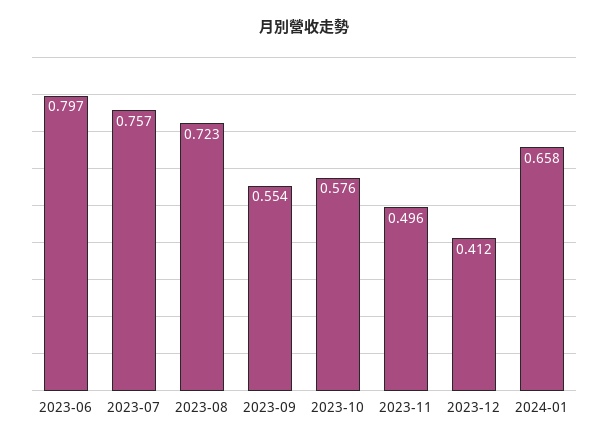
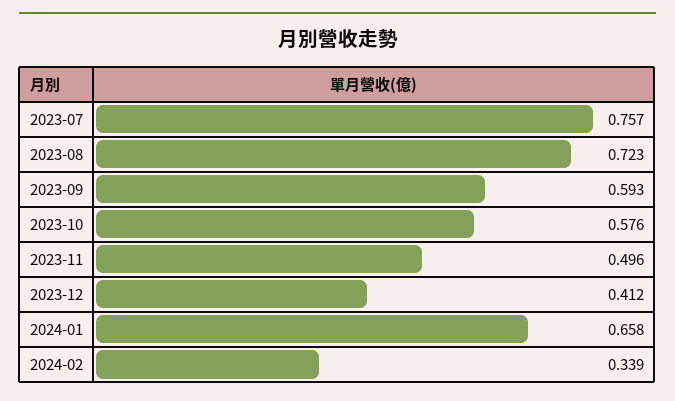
2023-06: 0.797 -> none
2023-09: 0.554 -> 0.593
2024-02: none -> 0.339

